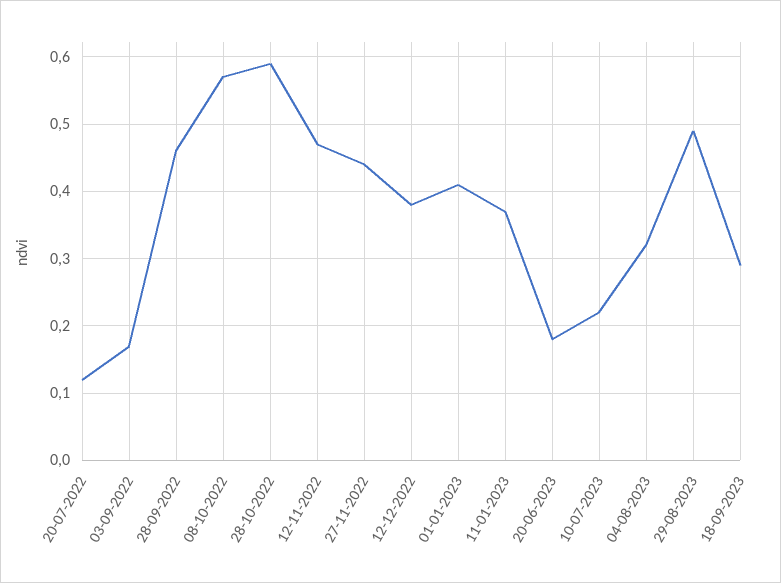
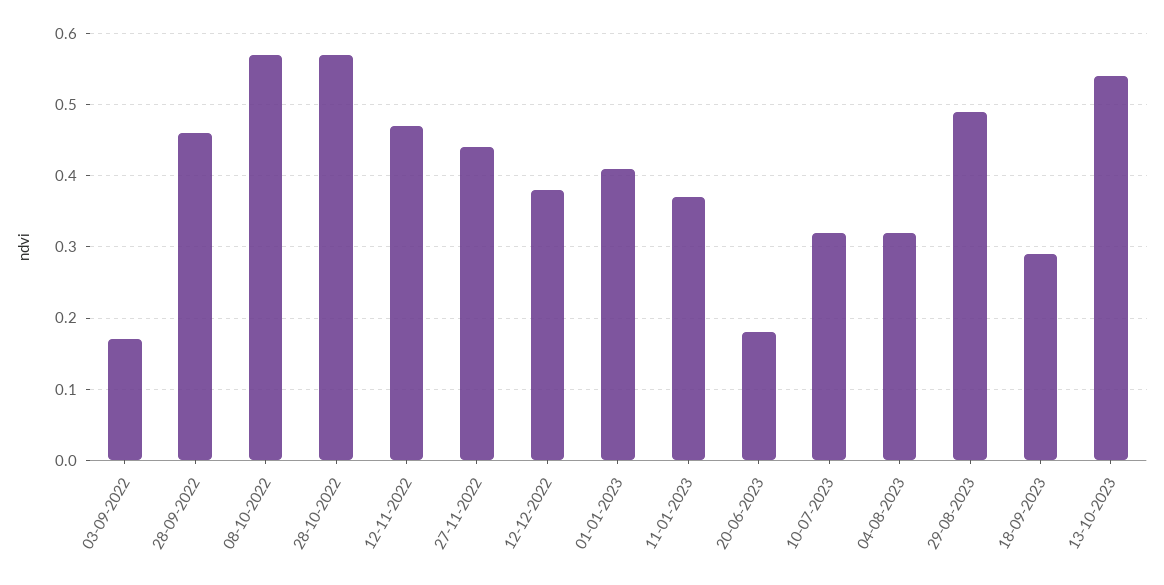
20-07-2022: 0.12 -> none
28-10-2022: 0.59 -> 0.57
10-07-2023: 0.22 -> 0.32
13-10-2023: none -> 0.54

